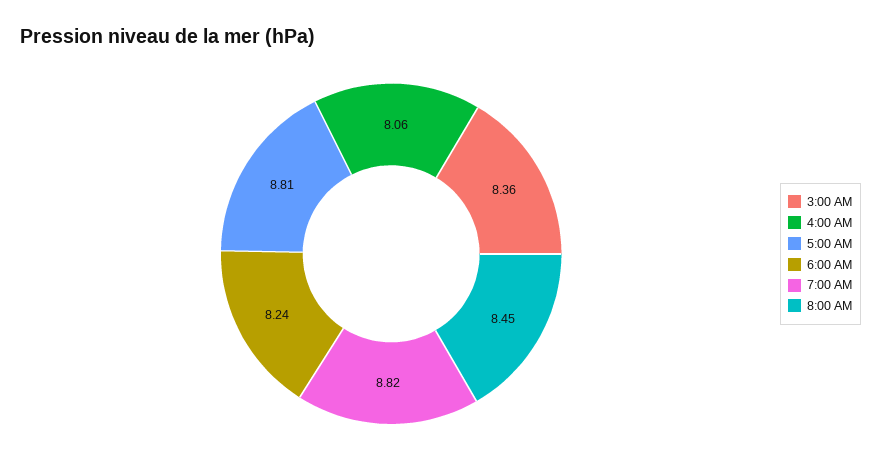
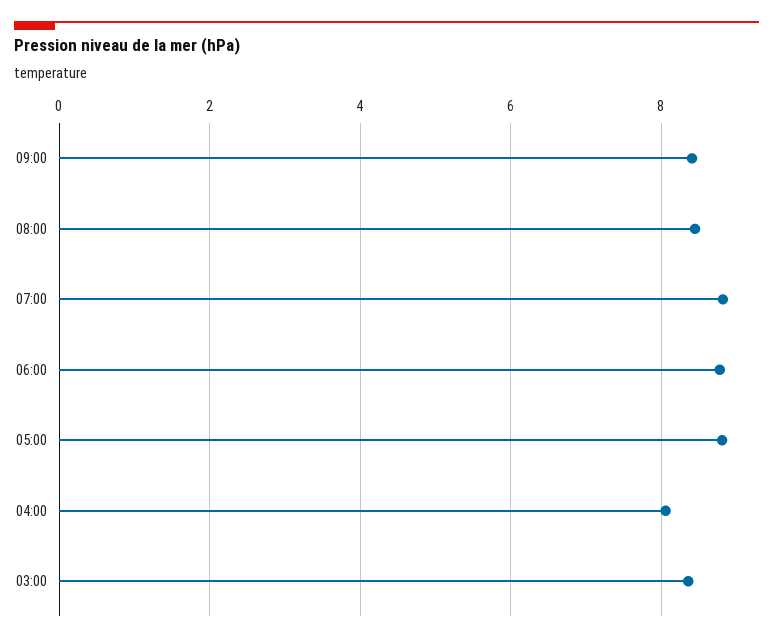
6:00 AM: 8.24 -> 8.8
09:00: none -> 8.4

